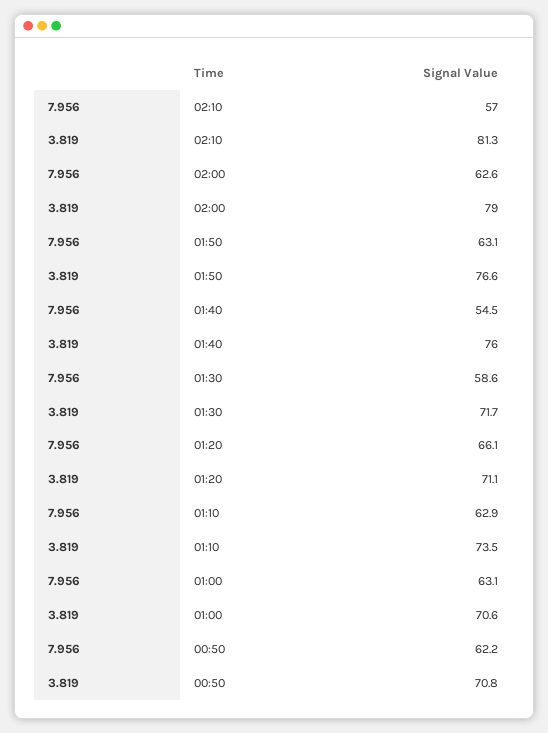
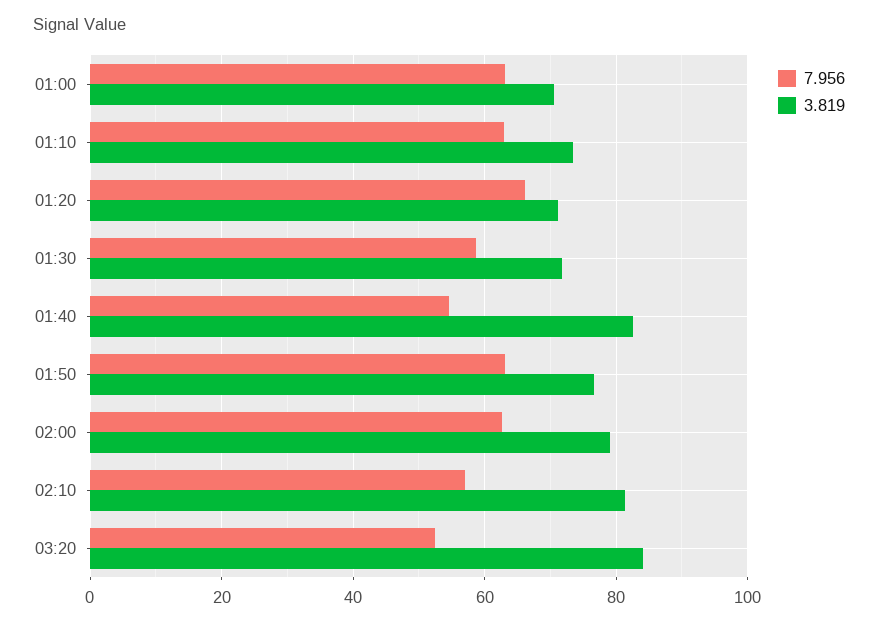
3.819, 01:40: 76 -> 82
7.956, 00:50: 62.2 -> none
3.819, 00:50: 70.8 -> none
7.956, 03:20: none -> 52
3.819, 03:20: none -> 84

